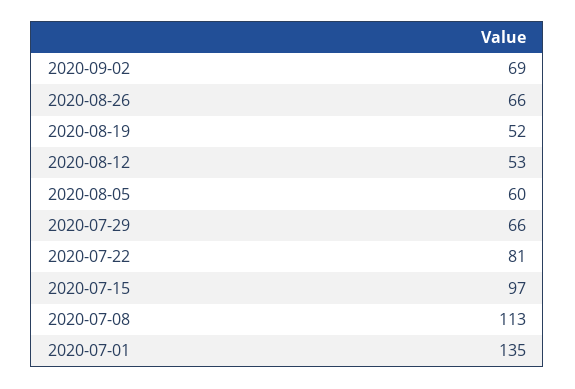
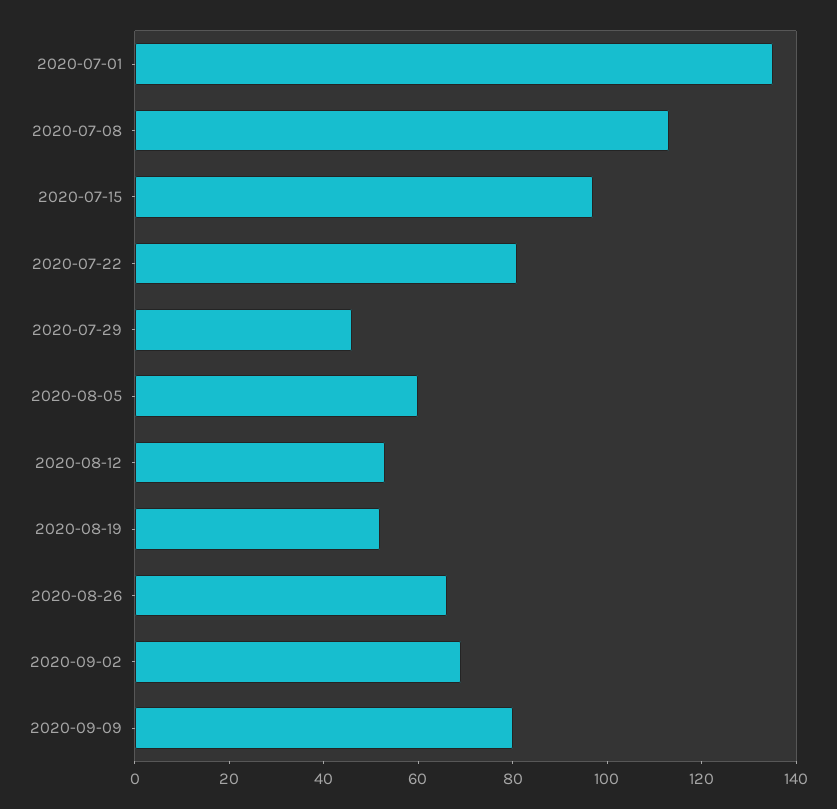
2020-07-29: 66 -> 45
2020-09-09: none -> 80

